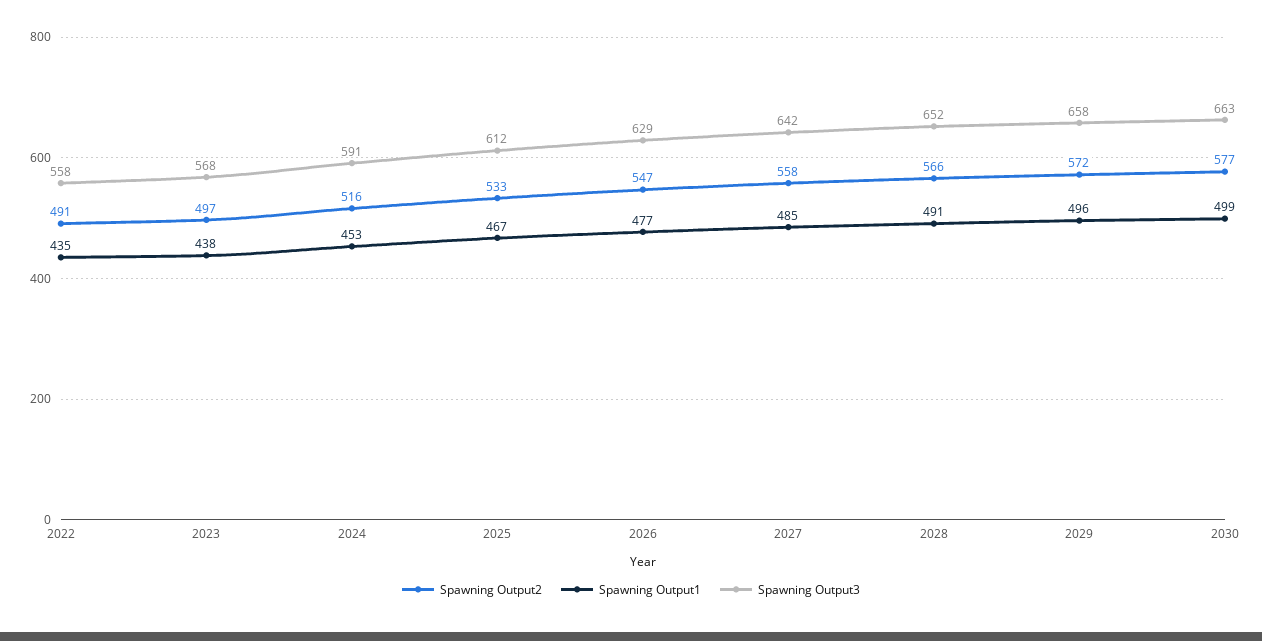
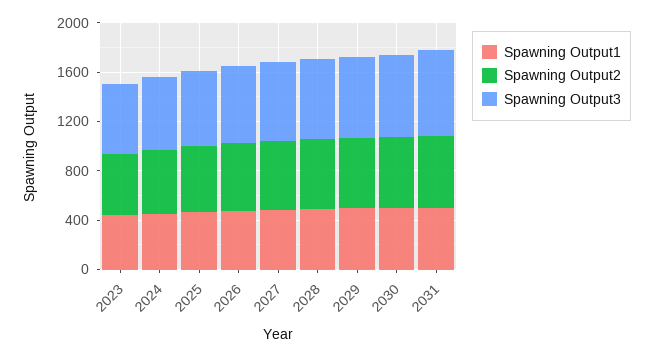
Spawning Output2, 2022: 491 -> none
Spawning Output1, 2022: 435 -> none
Spawning Output3, 2022: 558 -> none
Spawning Output1, 2031: none -> 500
Spawning Output2, 2031: none -> 600
Spawning Output3, 2031: none -> 700

